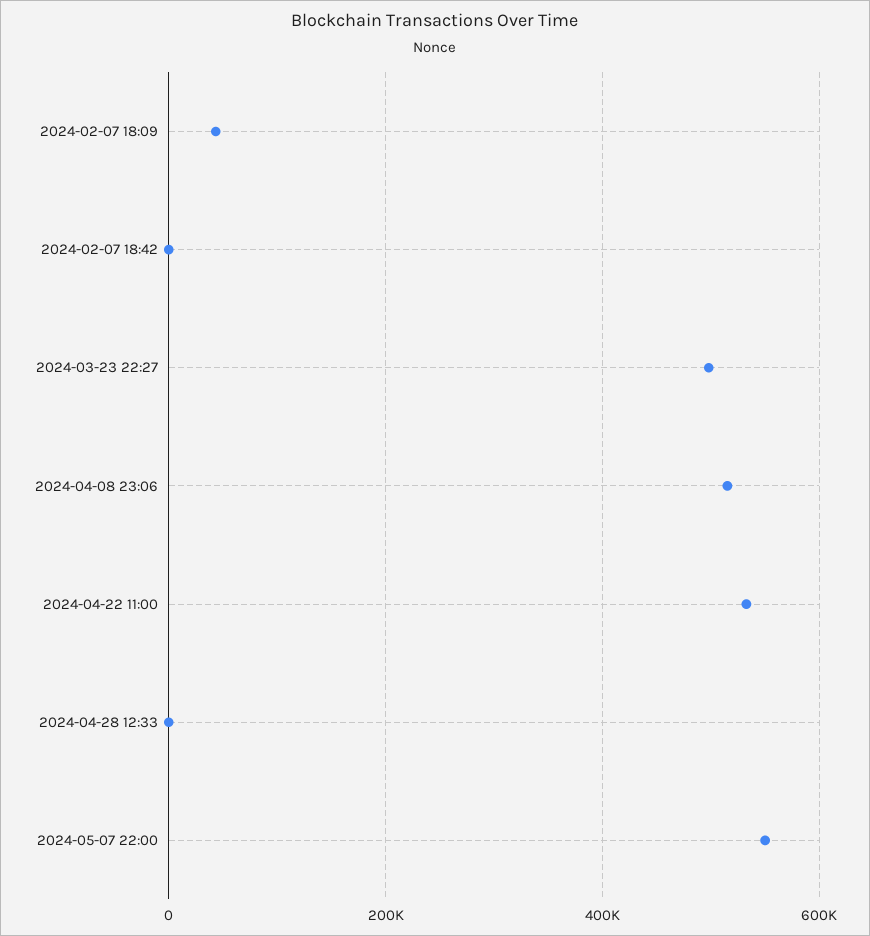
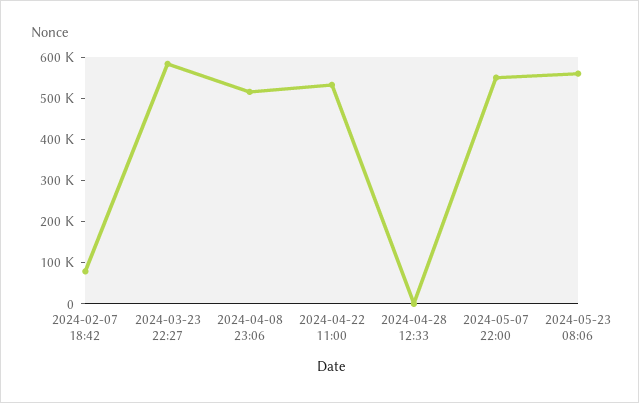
2024-02-07 18:09: 40000 -> none
2024-02-07 18:42: 0 -> 80000
2024-03-23 22:27: 500000 -> 580000
2024-05-23 08:06: none -> 560000

